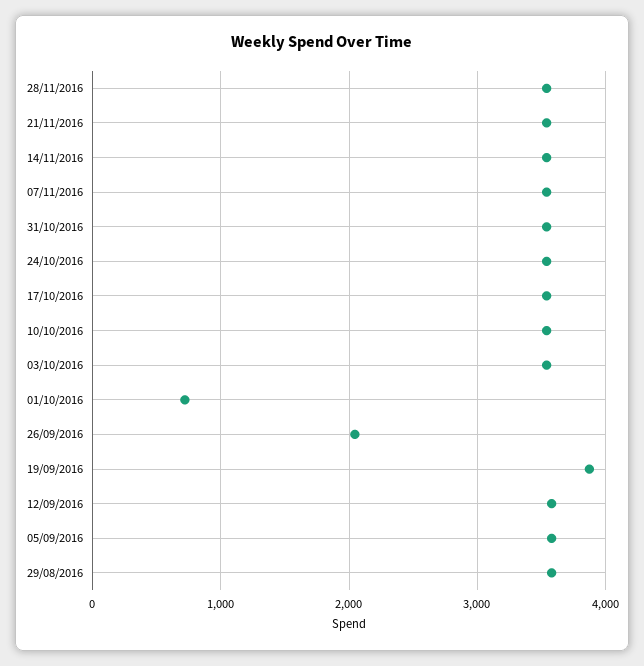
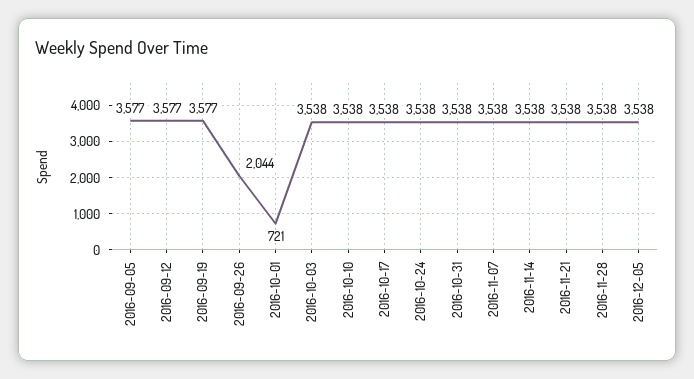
19/09/2016: 3900 -> 3577
29/08/2016: 3600 -> none
2016-12-05: none -> 3538

